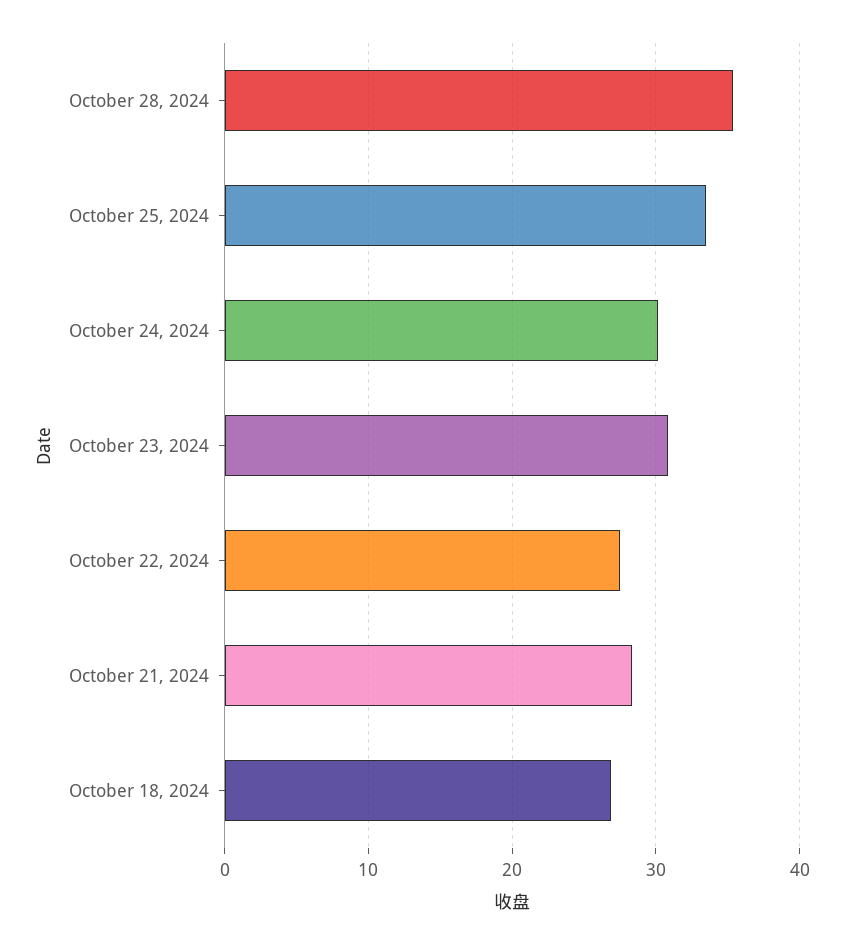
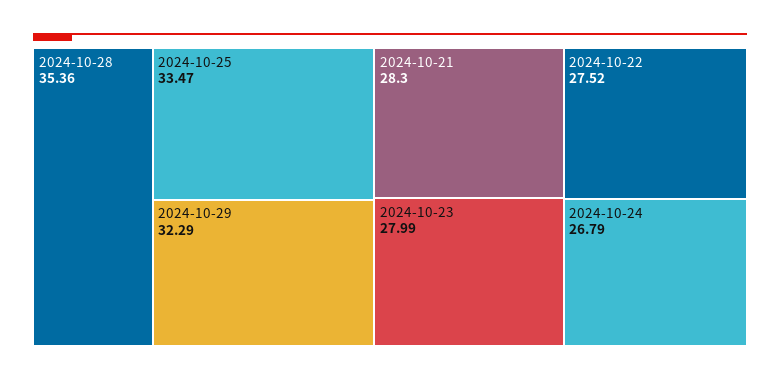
October 24, 2024: 30 -> 26.79
October 23, 2024: 31 -> 27.99
October 18, 2024: 27 -> none
2024-10-29: none -> 32.29

